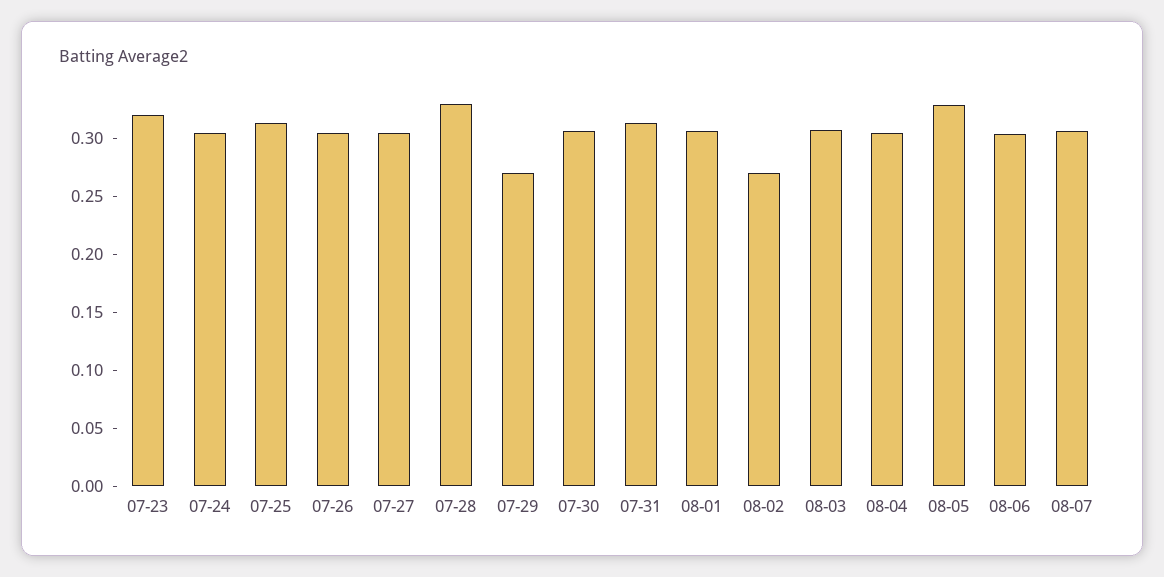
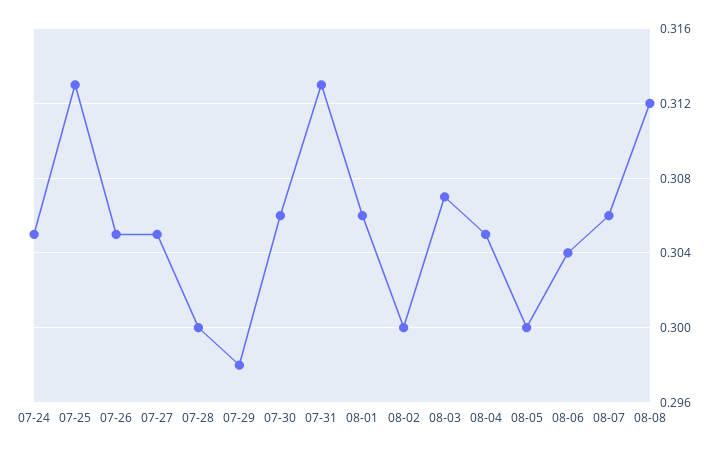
07-23: 0.32 -> none
07-28: 0.33 -> 0.3
07-29: 0.27 -> 0.298
08-02: 0.27 -> 0.3
08-05: 0.33 -> 0.3
08-08: none -> 0.312

